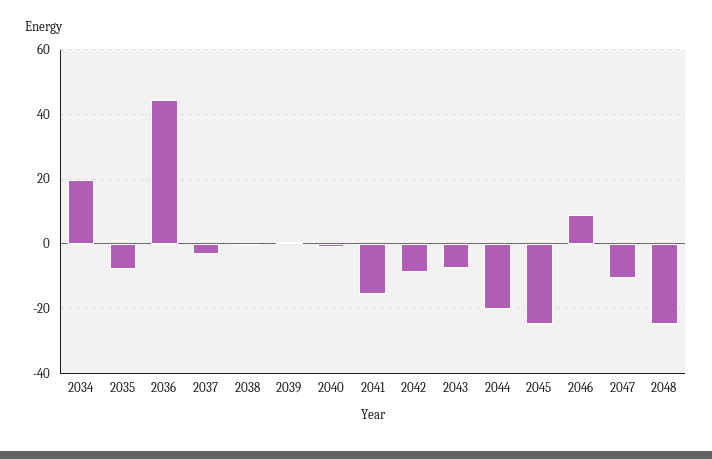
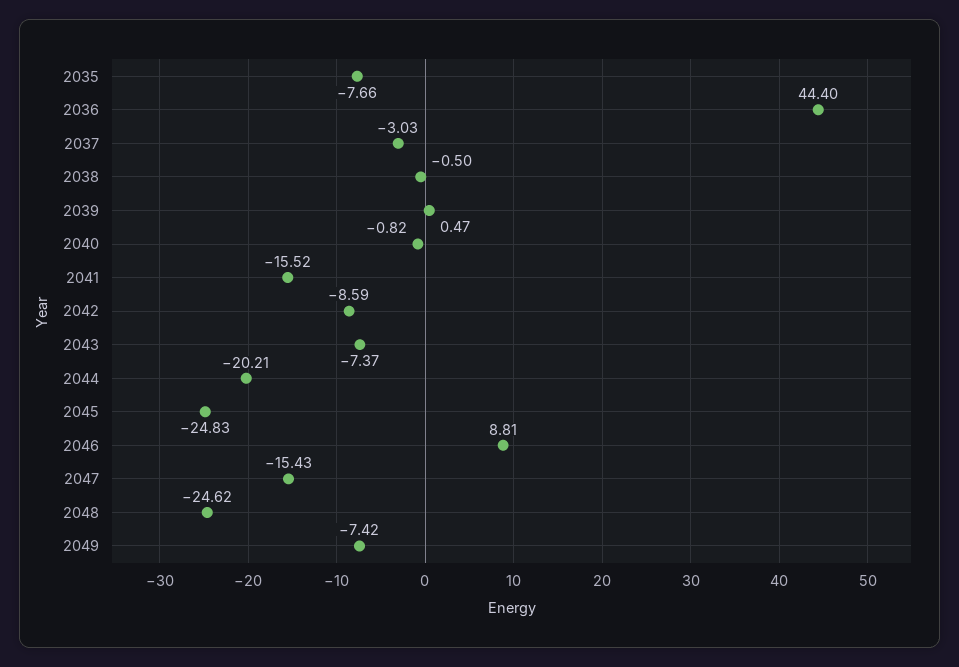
2034: 20 -> none
2047: -10 -> -15.43
2049: none -> -7.42

